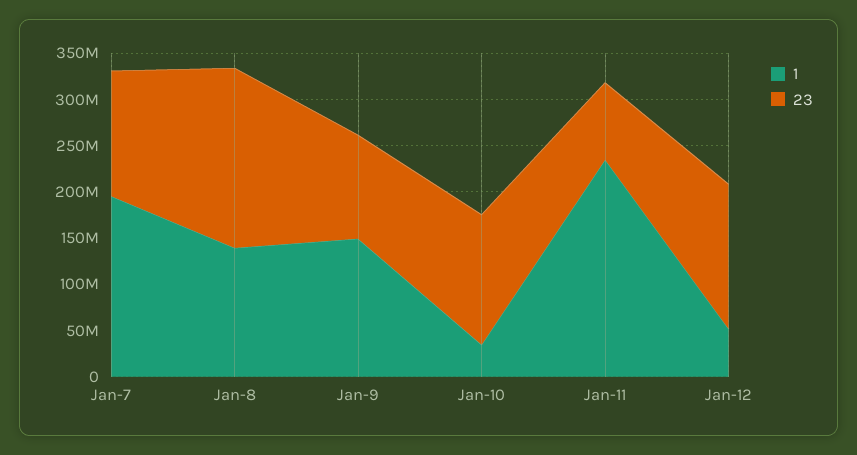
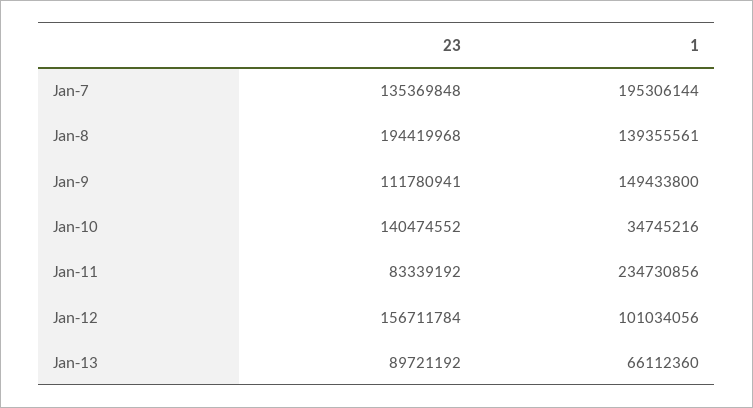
1, Jan-12: 50000000 -> 101034056
23, Jan-13: none -> 89721192
1, Jan-13: none -> 66112360

